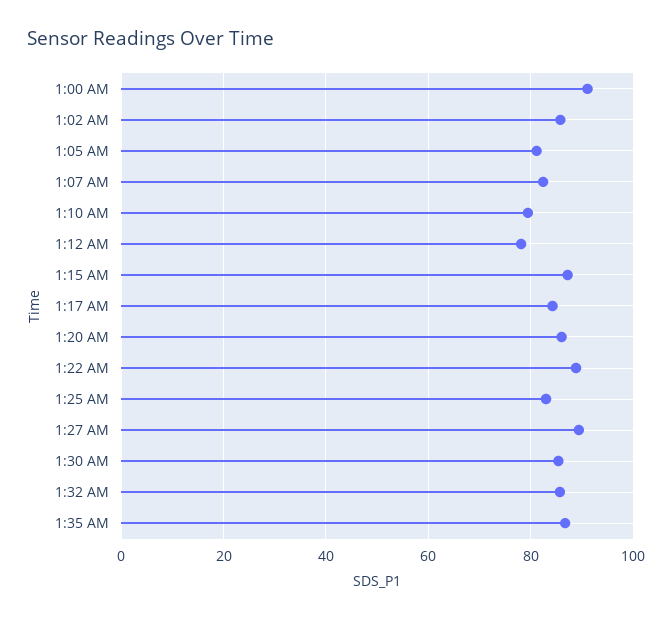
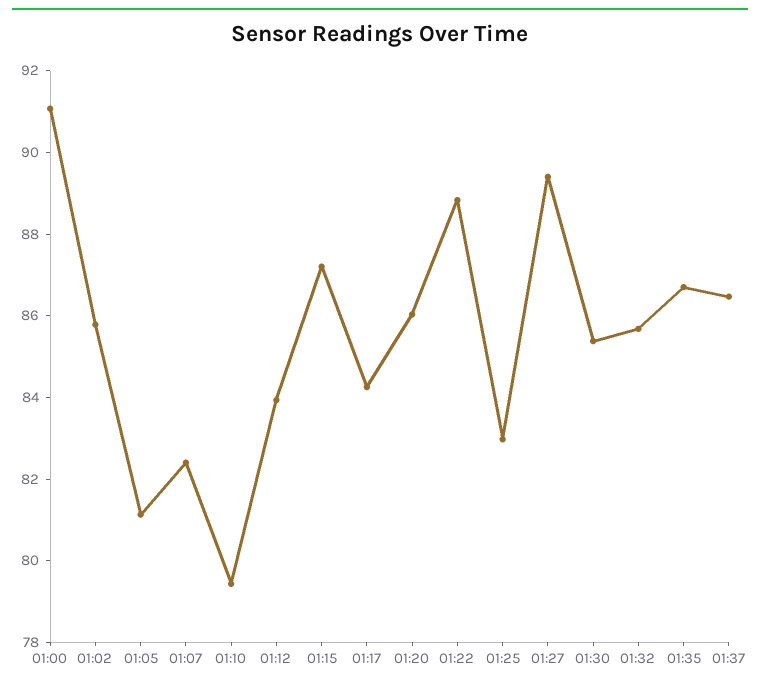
1:12 AM: 78 -> 84
01:37: none -> 86.5

